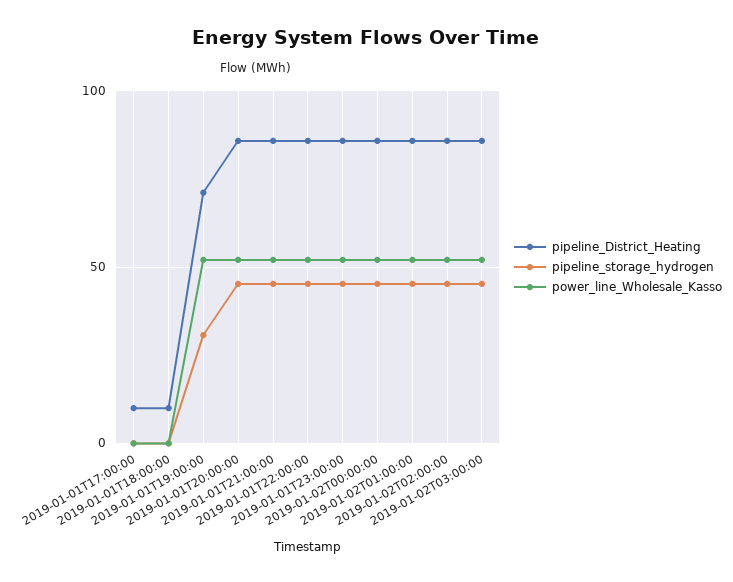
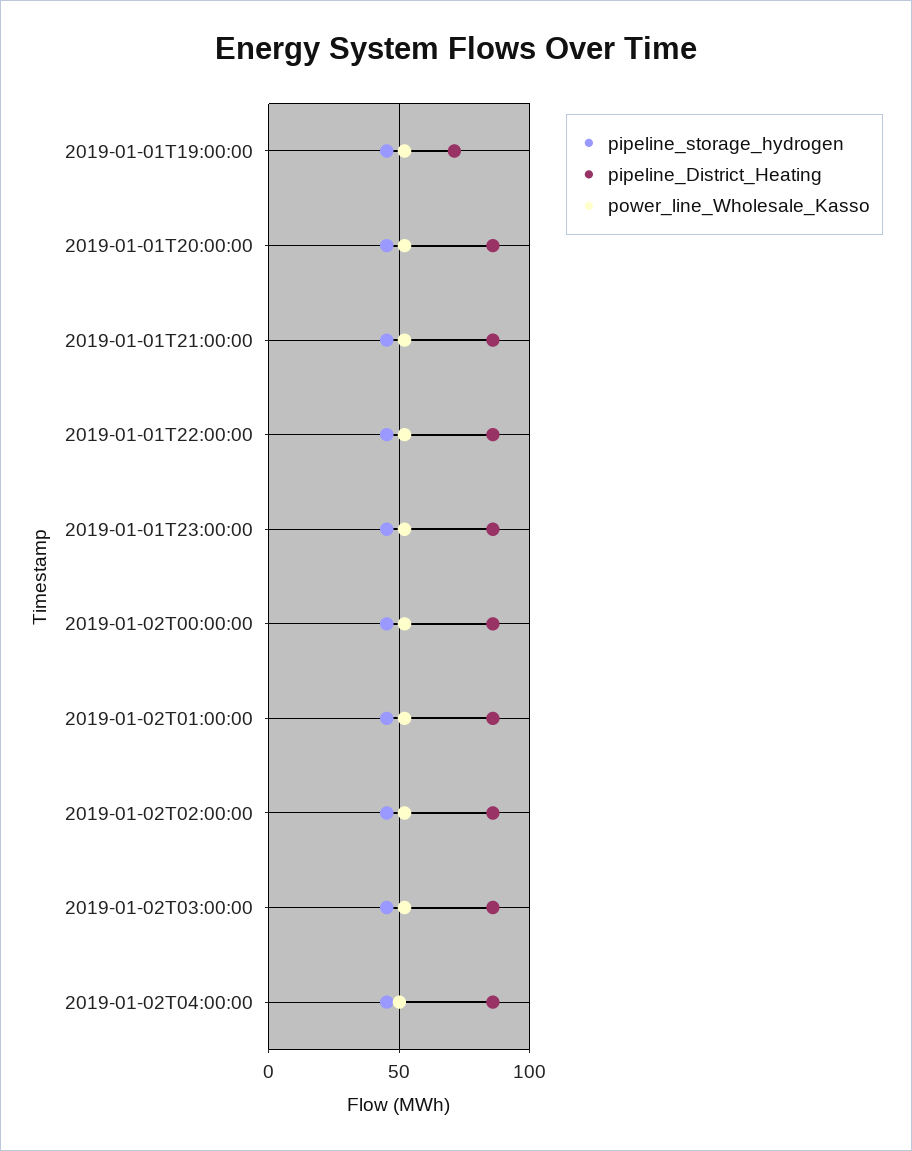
pipeline_District_Heating, 2019-01-01T17:00:00: 10 -> none
pipeline_storage_hydrogen, 2019-01-01T17:00:00: 0 -> none
power_line_Wholesale_Kasso, 2019-01-01T17:00:00: 0 -> none
pipeline_District_Heating, 2019-01-01T18:00:00: 10 -> none
pipeline_storage_hydrogen, 2019-01-01T18:00:00: 0 -> none
power_line_Wholesale_Kasso, 2019-01-01T18:00:00: 0 -> none
pipeline_storage_hydrogen, 2019-01-01T19:00:00: 30 -> 45
pipeline_storage_hydrogen, 2019-01-02T04:00:00: none -> 45
pipeline_District_Heating, 2019-01-02T04:00:00: none -> 85
power_line_Wholesale_Kasso, 2019-01-02T04:00:00: none -> 50

